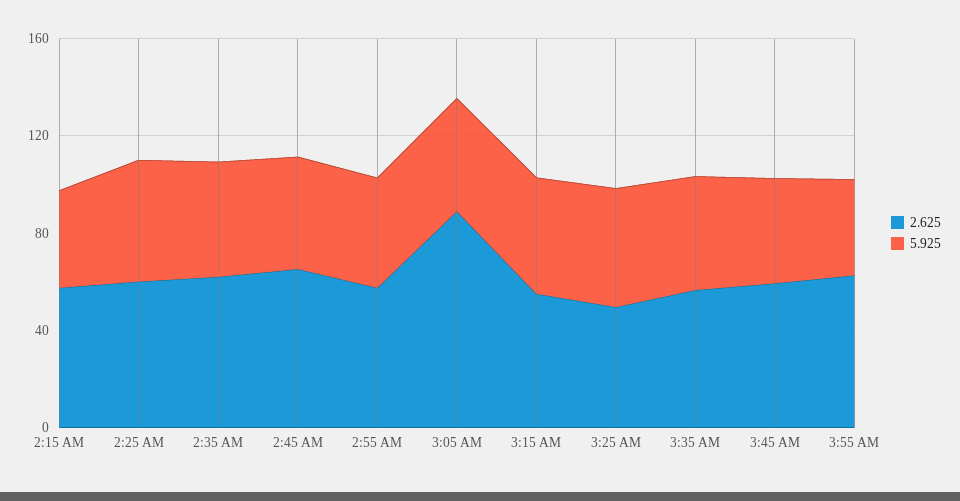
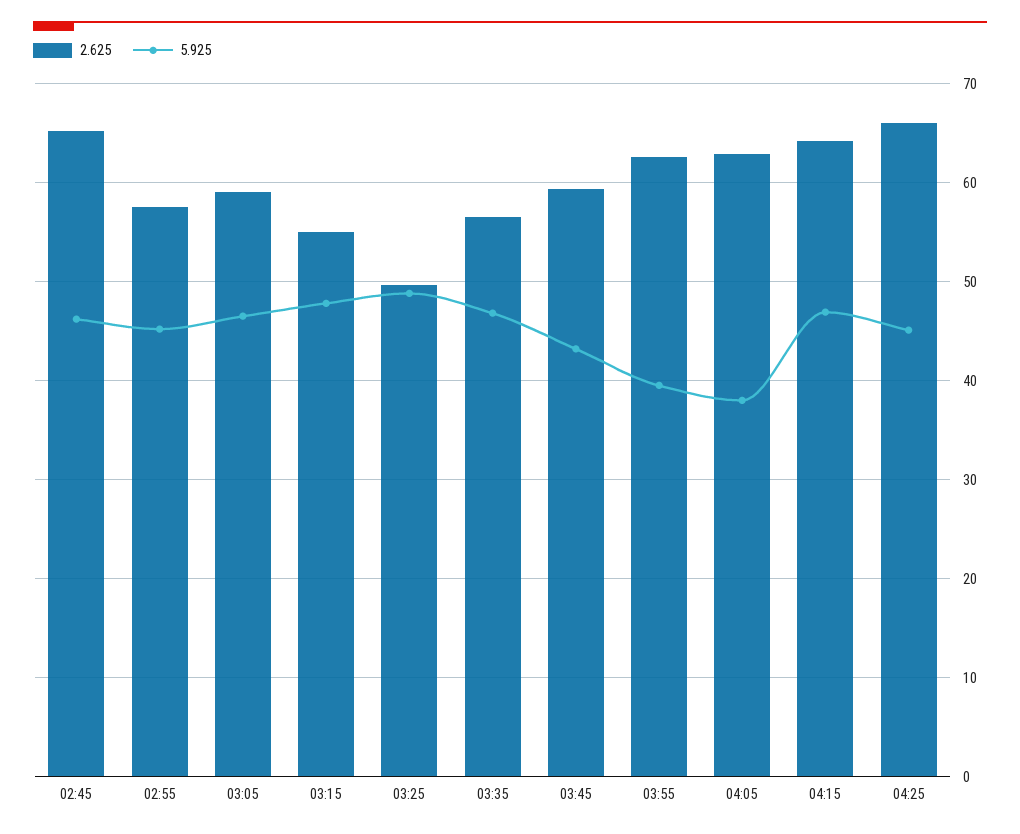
2.625, 2:15 AM: 60 -> none
5.925, 2:15 AM: 40 -> none
2.625, 2:25 AM: 60 -> none
5.925, 2:25 AM: 50 -> none
2.625, 2:35 AM: 60 -> none
5.925, 2:35 AM: 50 -> none
2.625, 3:05 AM: 90 -> 59
2.625, 04:05: none -> 63
5.925, 04:05: none -> 38
2.625, 04:15: none -> 64
5.925, 04:15: none -> 47
2.625, 04:25: none -> 66
5.925, 04:25: none -> 45

